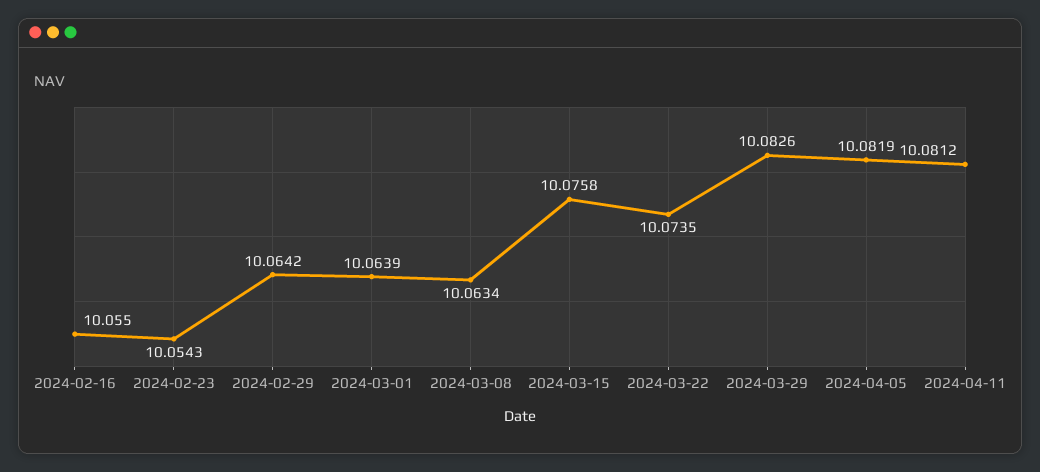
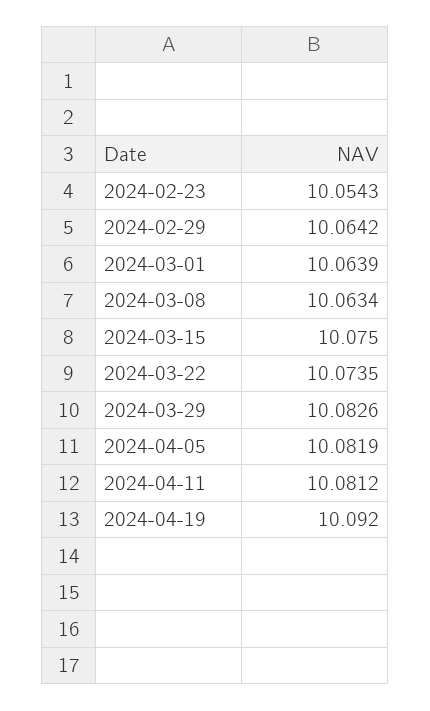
2024-02-16: 10.055 -> none
2024-03-15: 10.0758 -> 10.075
2024-04-19: none -> 10.092

